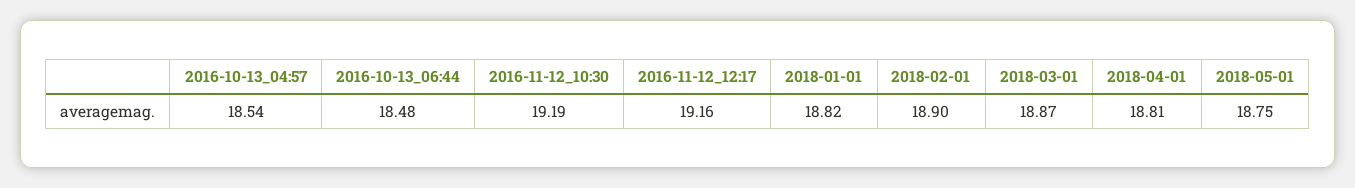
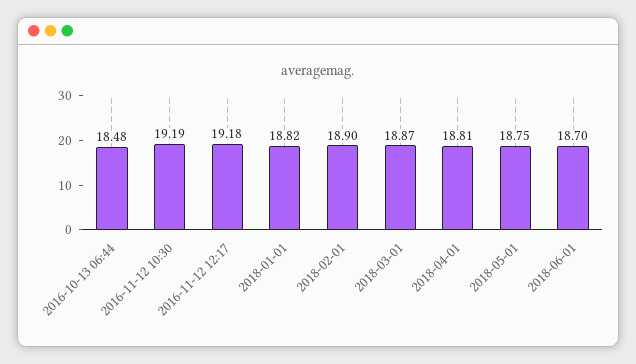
2016-10-13_04:57: 18.54 -> none
2016-11-12_12:17: 19.16 -> 19.18
2018-06-01: none -> 18.7

